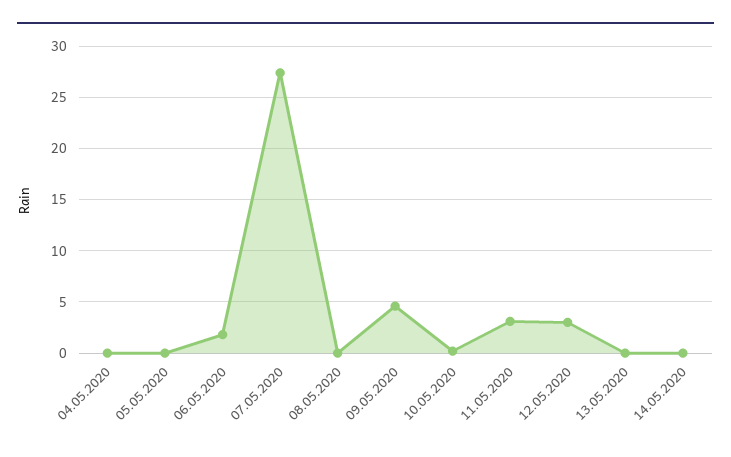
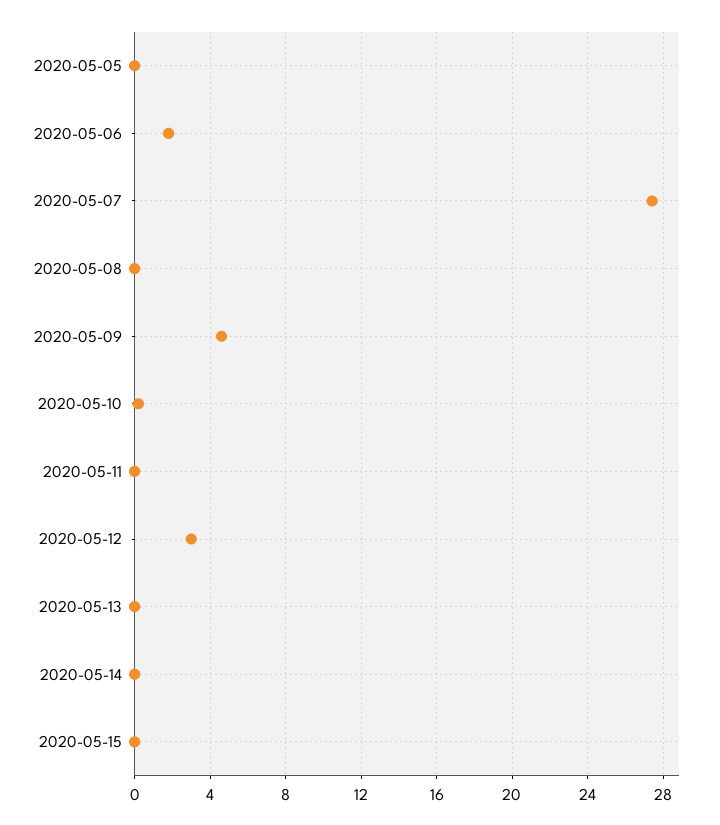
04.05.2020: 0 -> none
11.05.2020: 3 -> 0
2020-05-15: none -> 0

